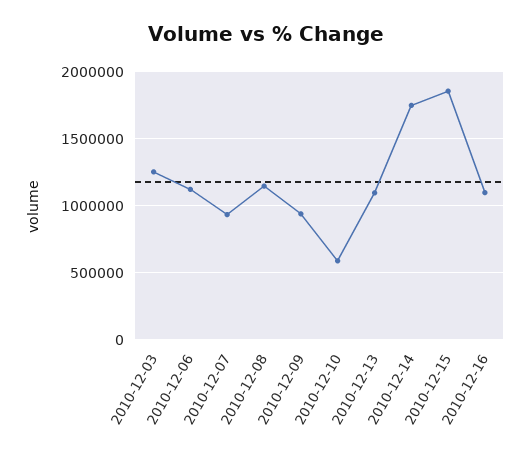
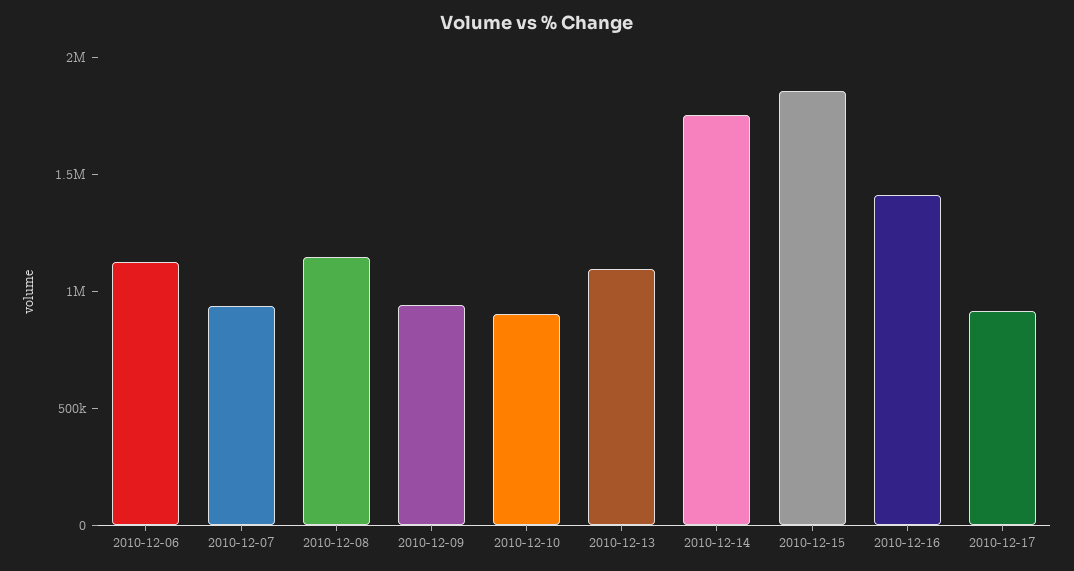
2010-12-03: 1250000 -> none
2010-12-10: 600000 -> 900000
2010-12-16: 1100000 -> 1400000
2010-12-17: none -> 900000

